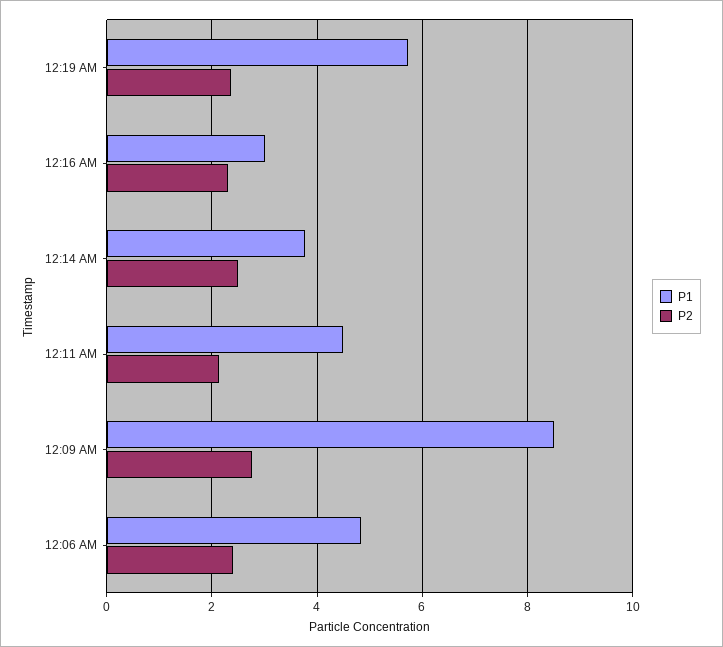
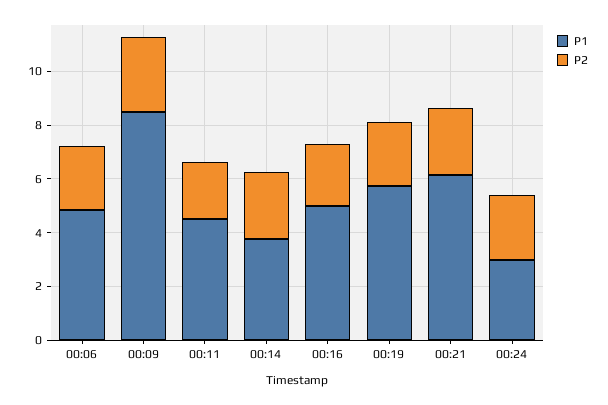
P1, 12:16 AM: 3 -> 5
P1, 00:21: none -> 6
P2, 00:21: none -> 2.5
P1, 00:24: none -> 3
P2, 00:24: none -> 2.5

